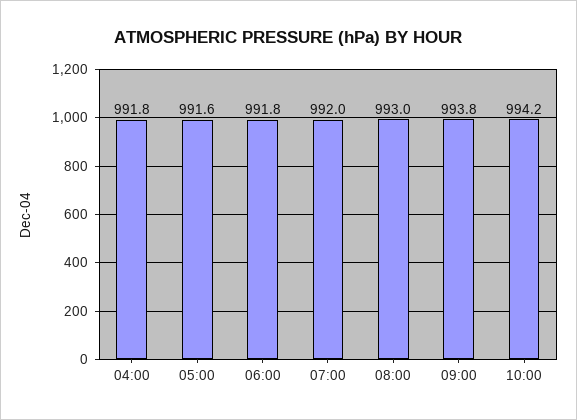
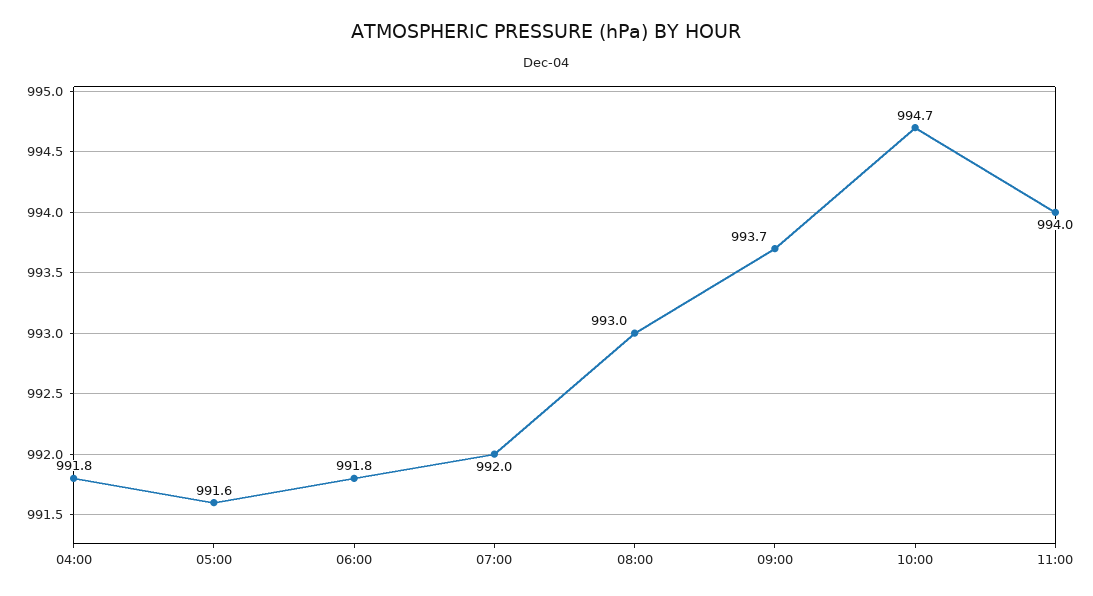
09:00: 993.8 -> 993.7
10:00: 994.2 -> 994.7
11:00: none -> 994

